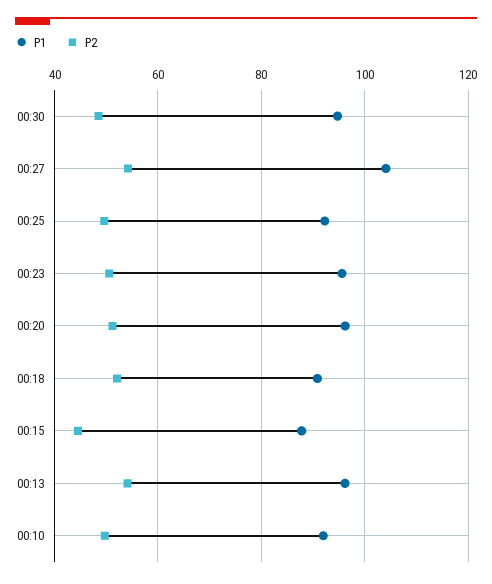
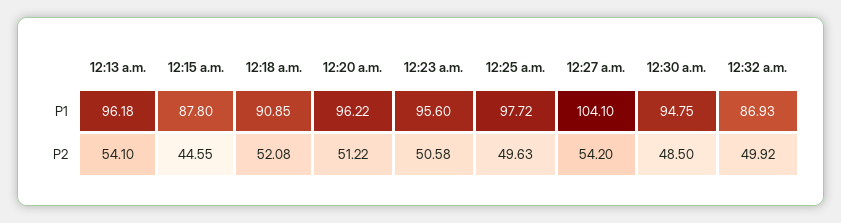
P1, 00:25: 92 -> 97.72
P1, 00:10: 92 -> none
P2, 00:10: 50 -> none
P1, 12:32 a.m.: none -> 86.93
P2, 12:32 a.m.: none -> 49.92

